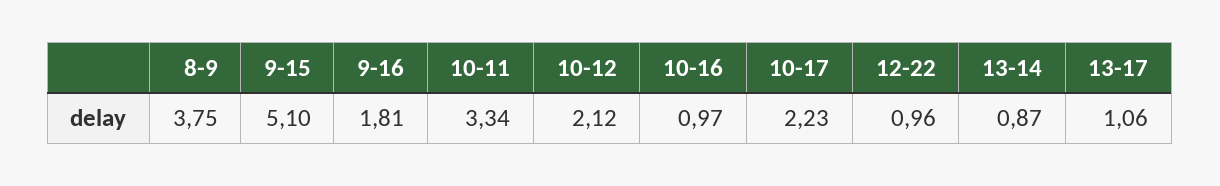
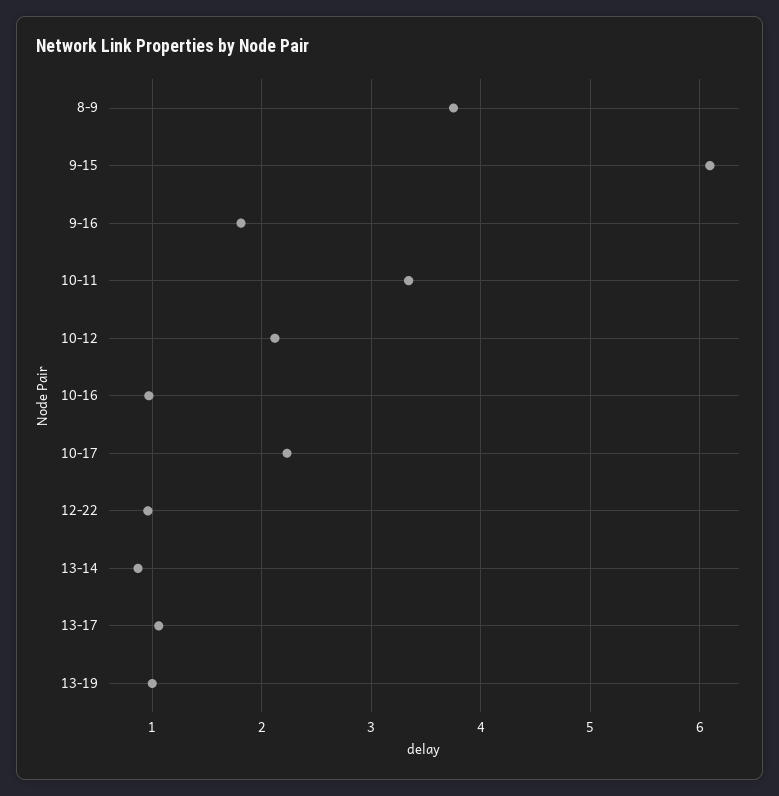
9-15: 5.1 -> 6.1
13-19: none -> 1

